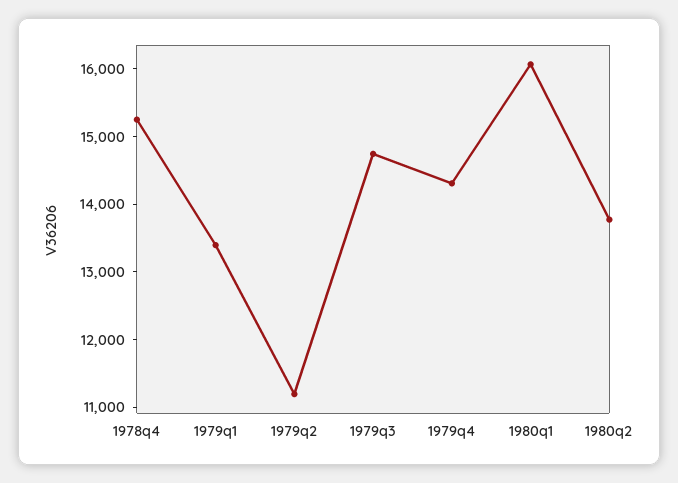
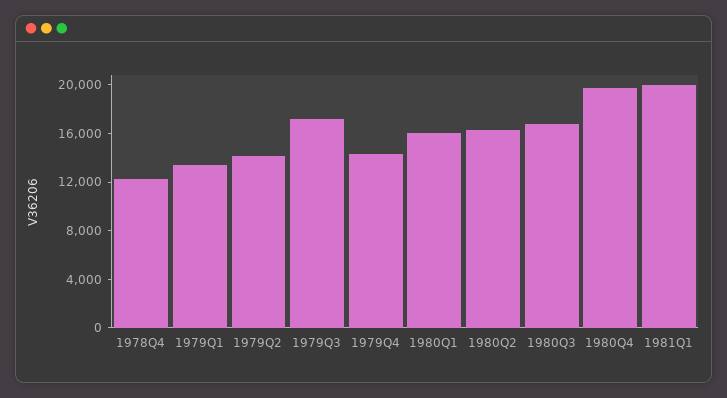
1978q4: 15200 -> 12000
1979q2: 11200 -> 14000
1979q3: 14800 -> 17000
1980q2: 13800 -> 16000
1980Q3: none -> 17000
1980Q4: none -> 20000
1981Q1: none -> 20000

